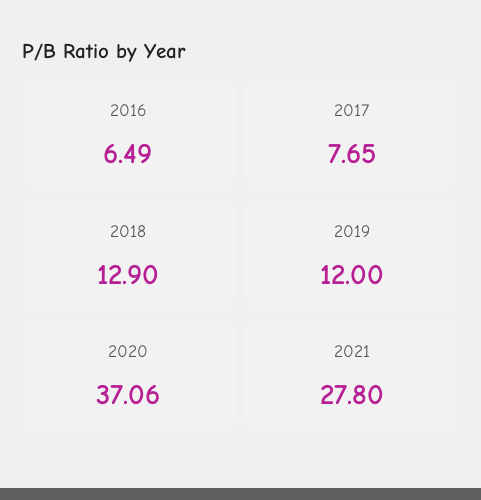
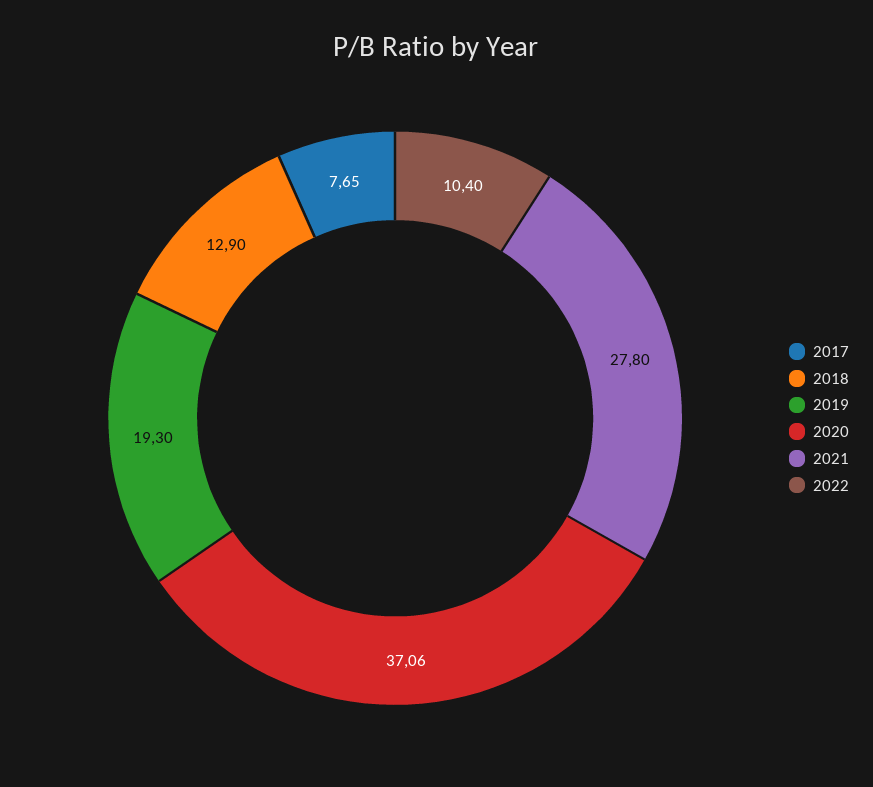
2016: 6.49 -> none
2019: 12 -> 19.3
2022: none -> 10.4

